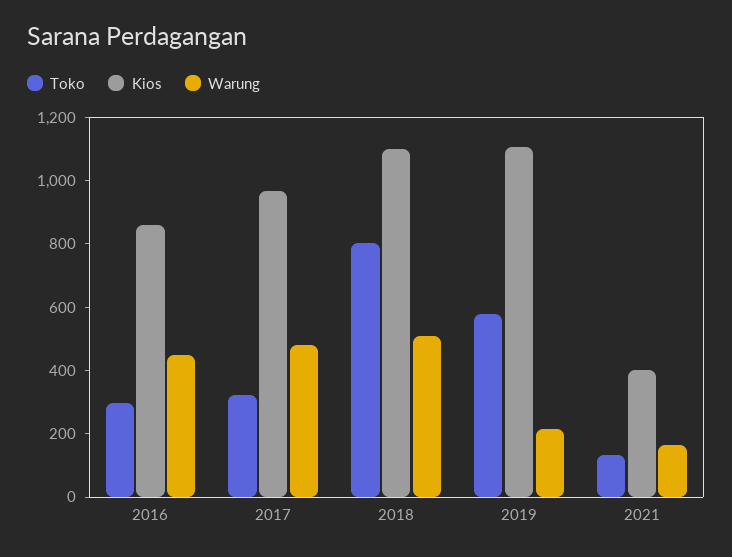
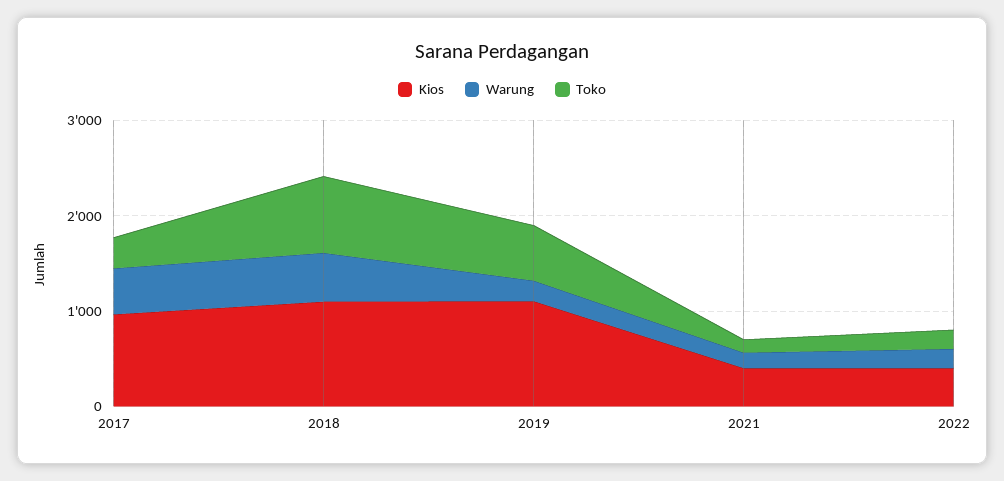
Toko, 2016: 300 -> none
Kios, 2016: 850 -> none
Warung, 2016: 450 -> none
Kios, 2022: none -> 400
Warung, 2022: none -> 200
Toko, 2022: none -> 200

